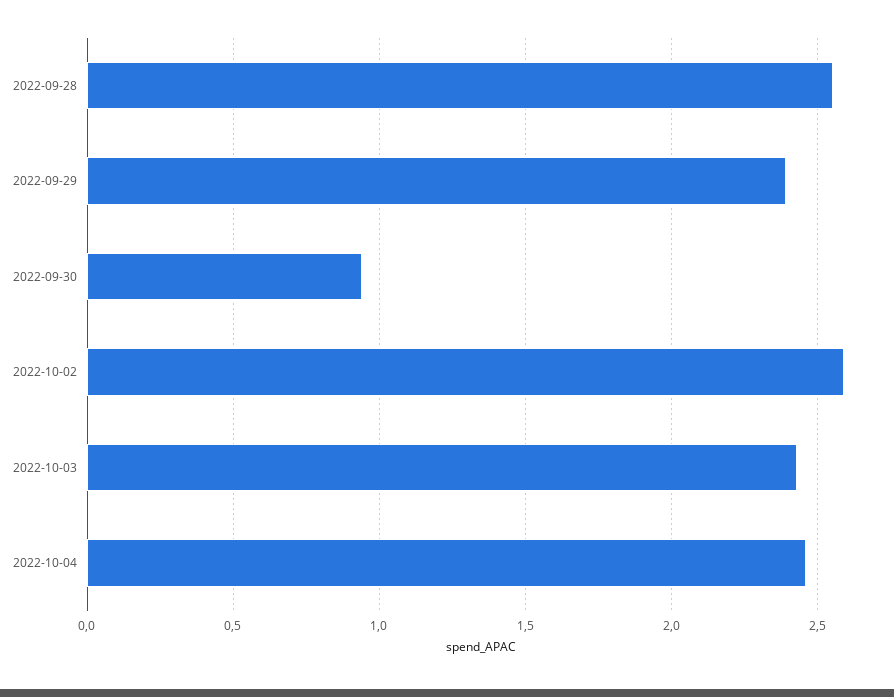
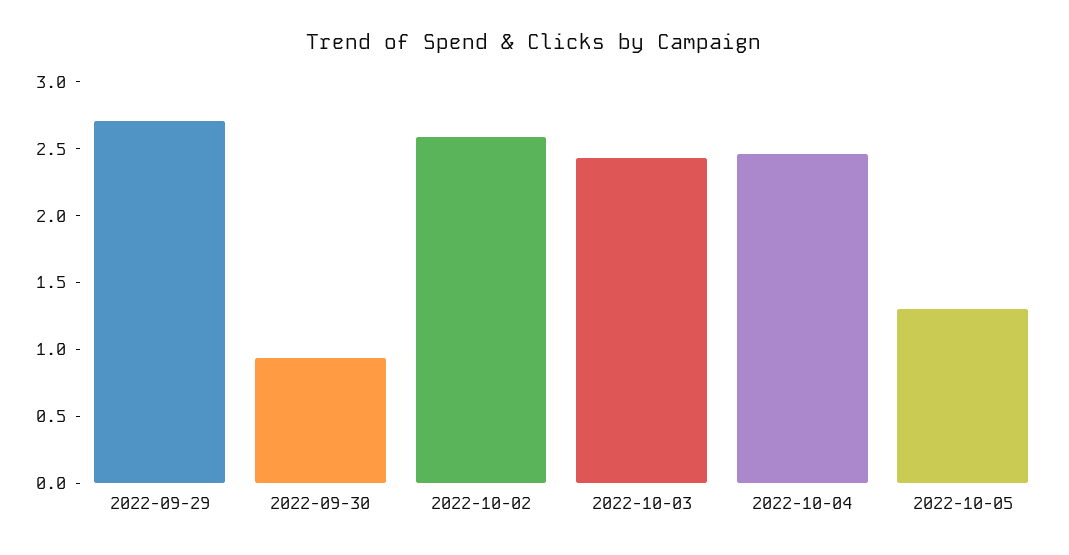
2022-09-28: 2.55 -> none
2022-09-29: 2.4 -> 2.7
2022-10-05: none -> 1.3

